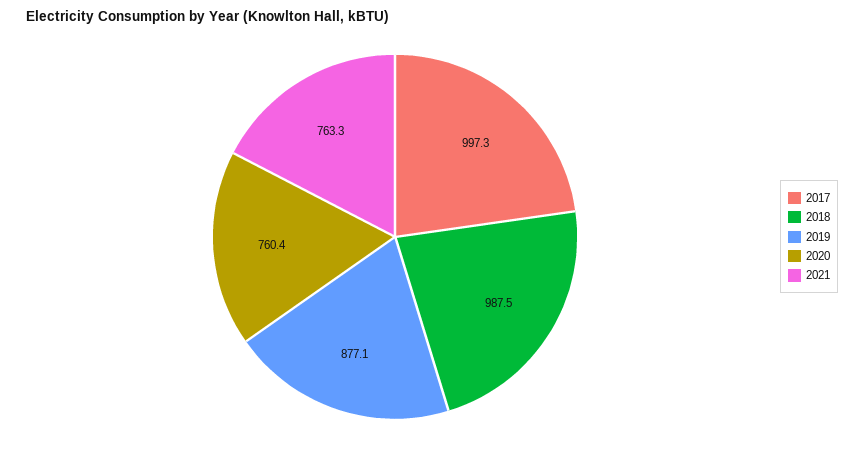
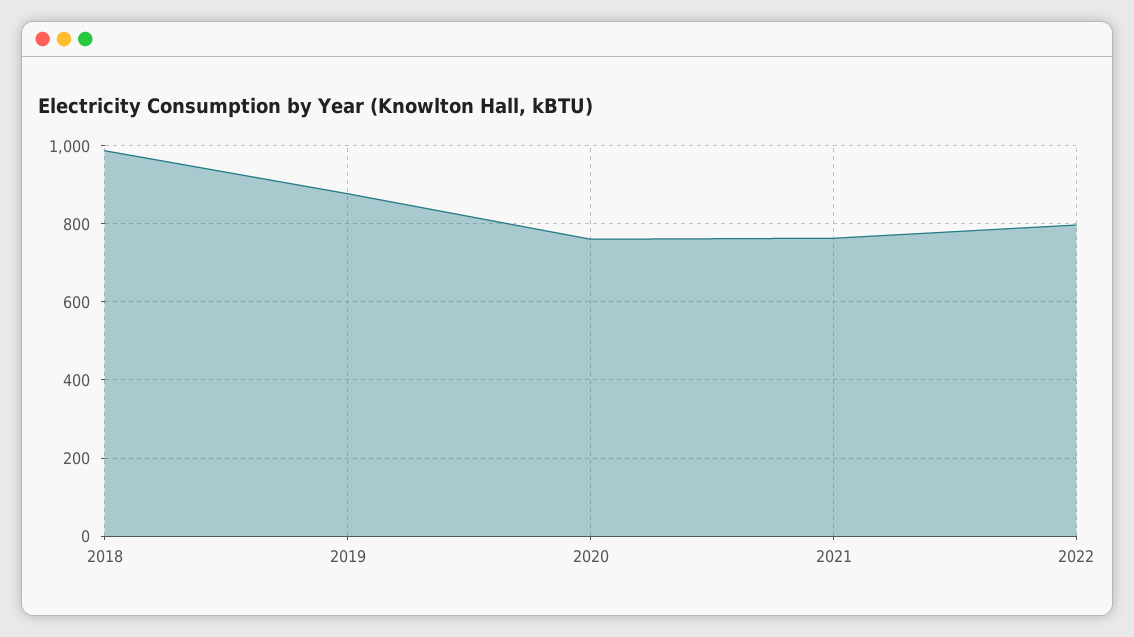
2017: 997.3 -> none
2022: none -> 800

